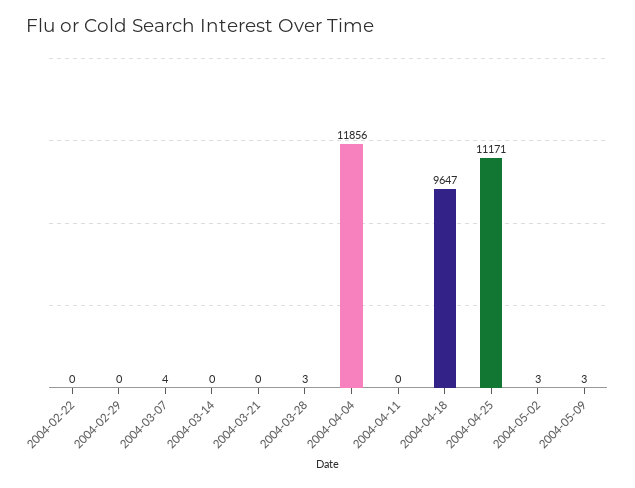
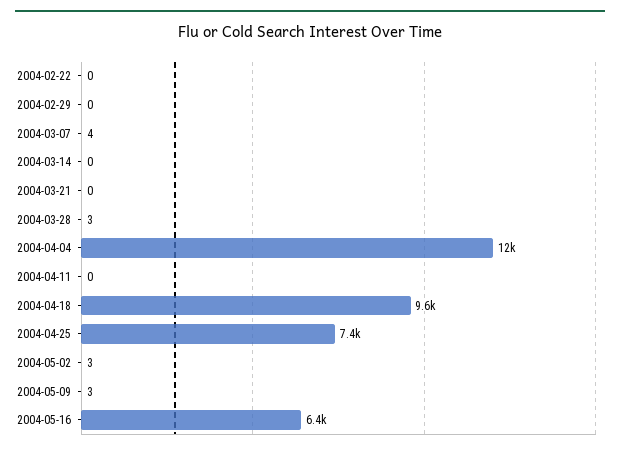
2004-04-25: 11171 -> 7400
2004-05-16: none -> 6400

